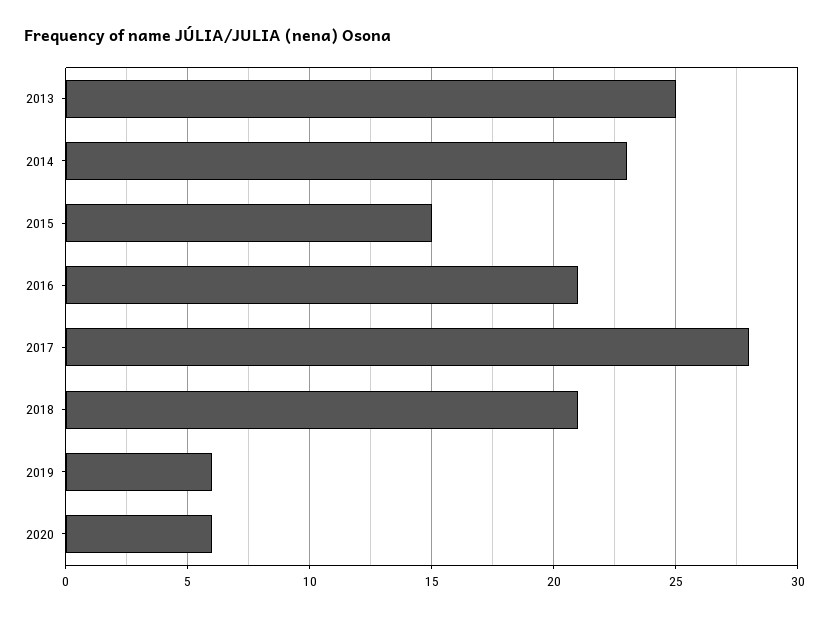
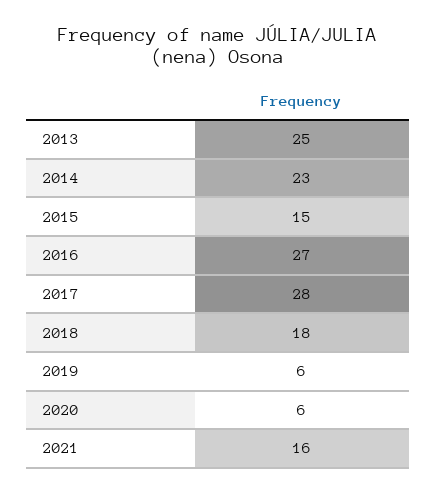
2016: 21 -> 27
2018: 21 -> 18
2021: none -> 16

